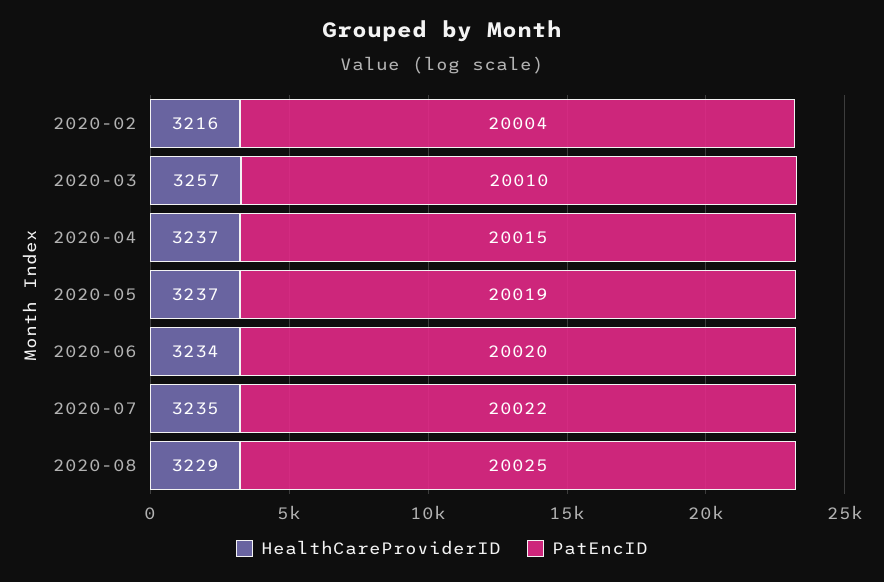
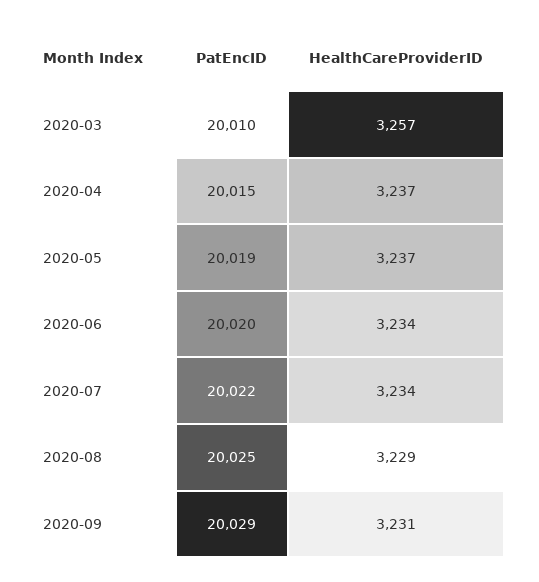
HealthCareProviderID, 2020-02: 3216 -> none
PatEncID, 2020-02: 20004 -> none
HealthCareProviderID, 2020-07: 3235 -> 3234
PatEncID, 2020-09: none -> 20029
HealthCareProviderID, 2020-09: none -> 3231

